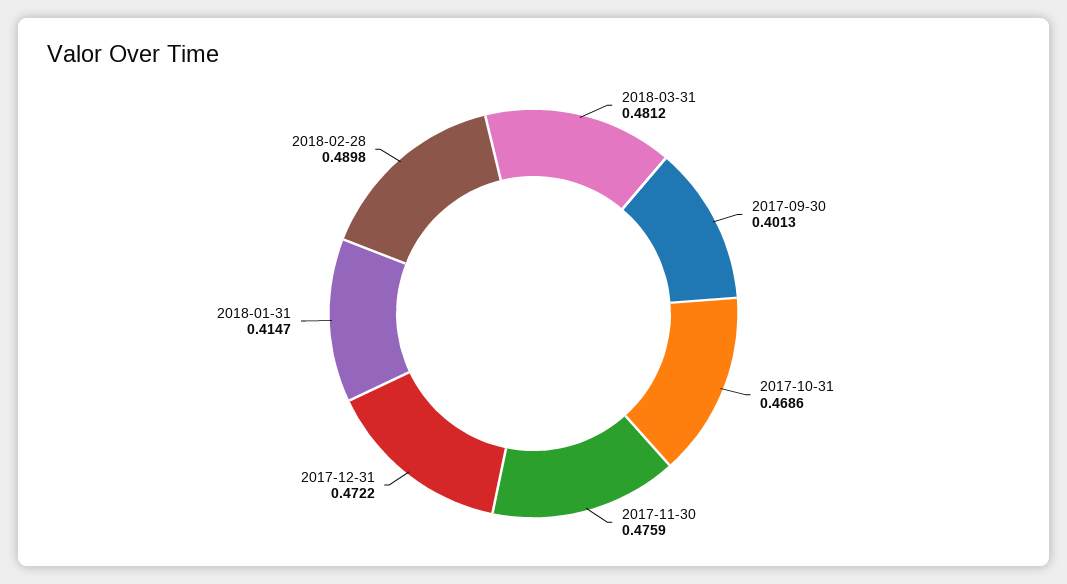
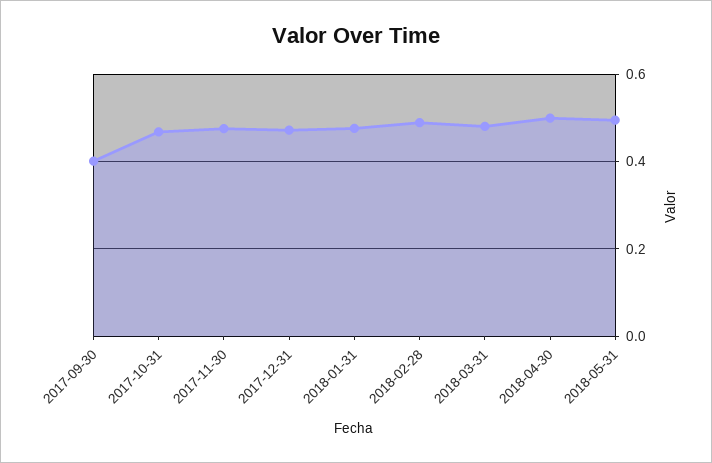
2018-01-31: 0.4147 -> 0.48
2018-04-30: none -> 0.5
2018-05-31: none -> 0.5

